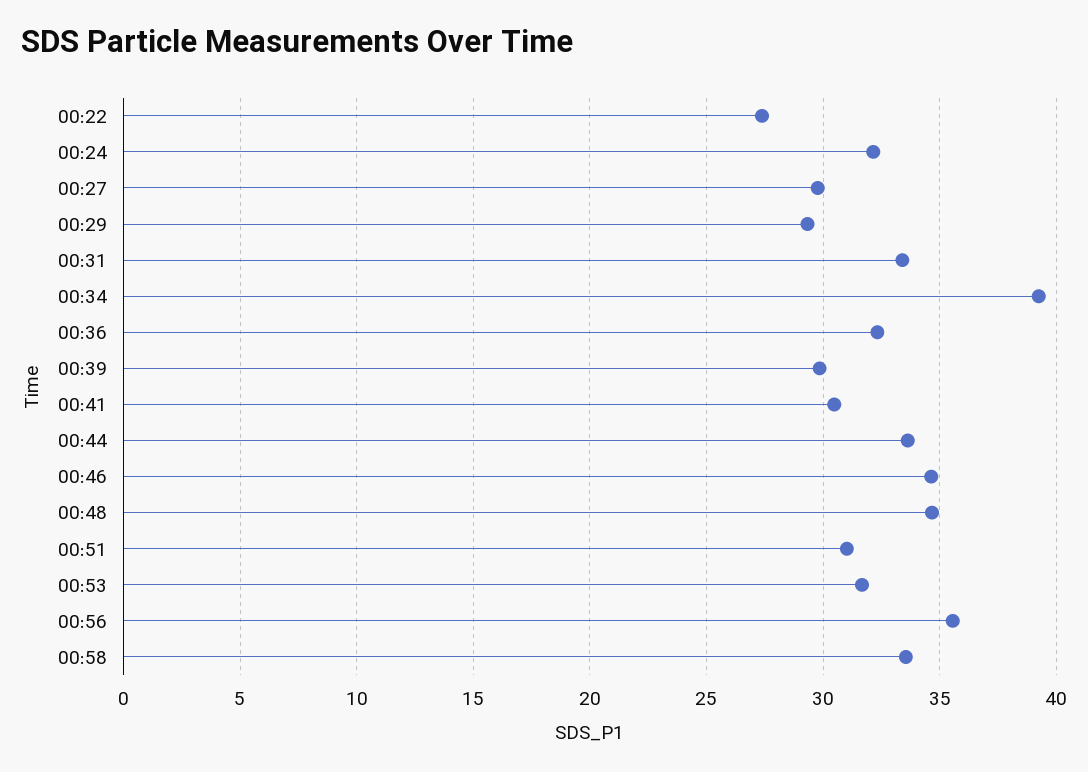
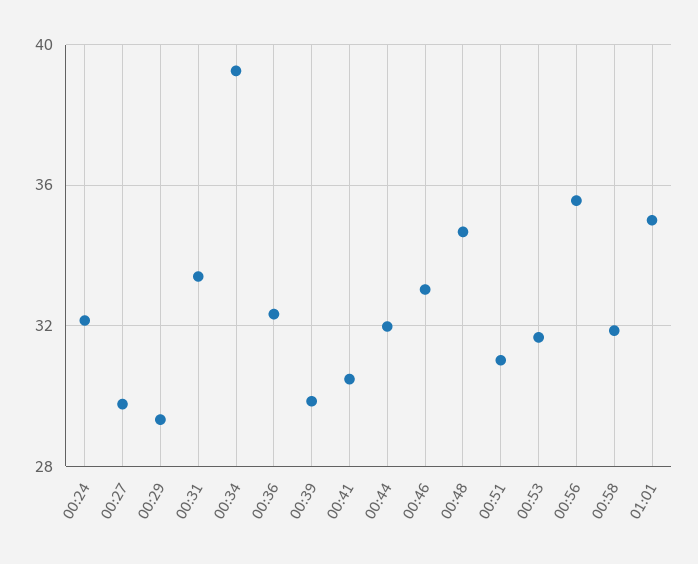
00:22: 27.5 -> none
00:44: 33.5 -> 32
00:46: 34.5 -> 33
00:58: 33.5 -> 32
01:01: none -> 35

